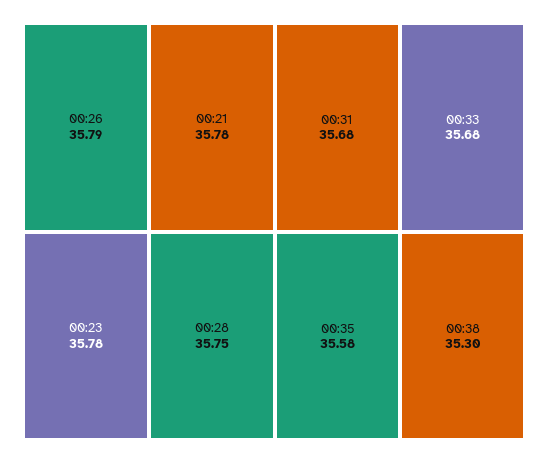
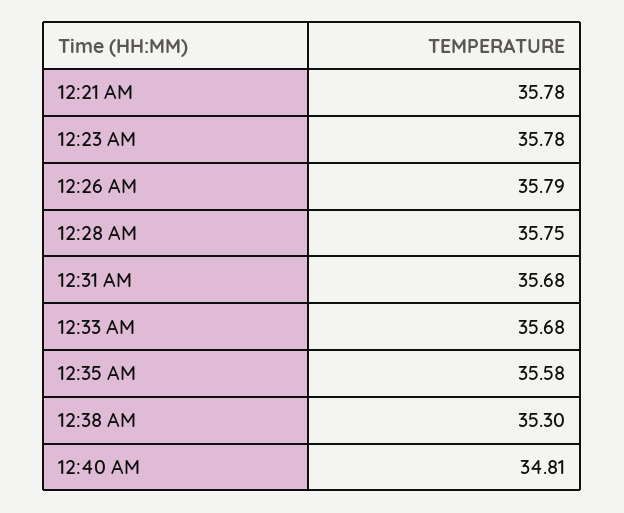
12:40 AM: none -> 34.81

